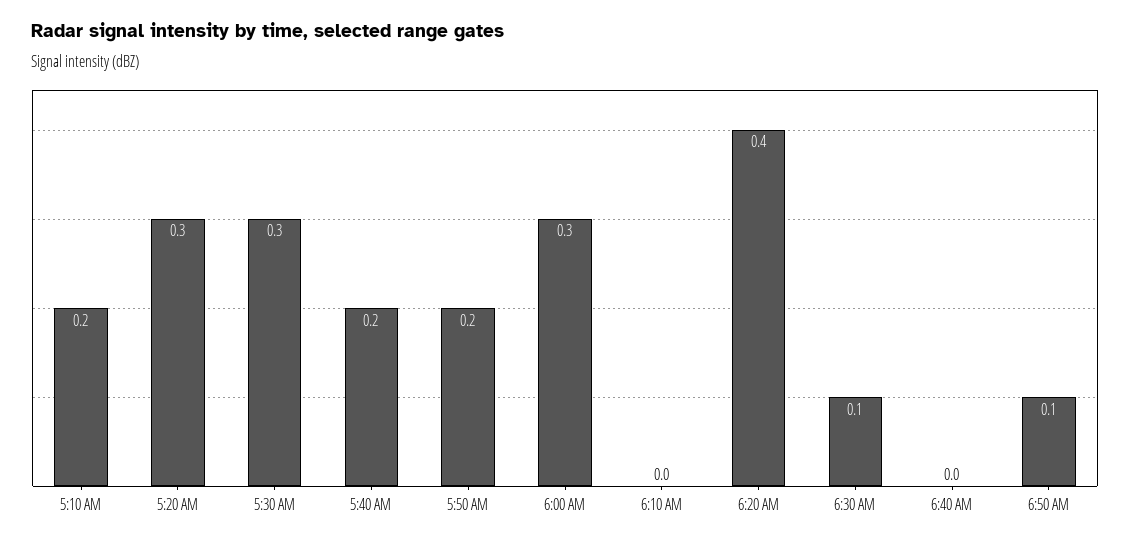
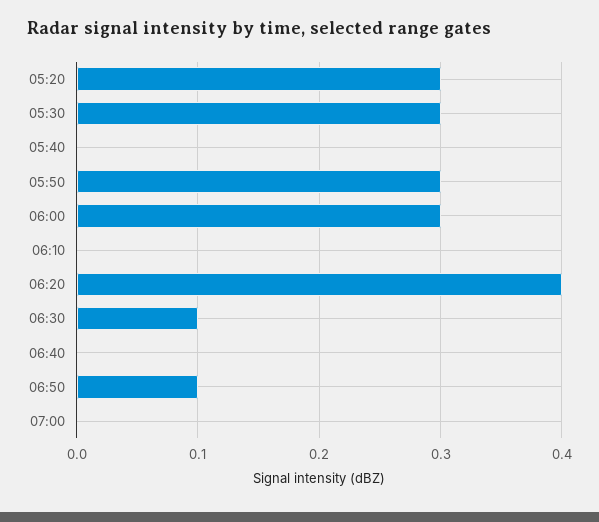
5:10 AM: 0.2 -> none
5:40 AM: 0.2 -> 0
5:50 AM: 0.2 -> 0.3
07:00: none -> 0

